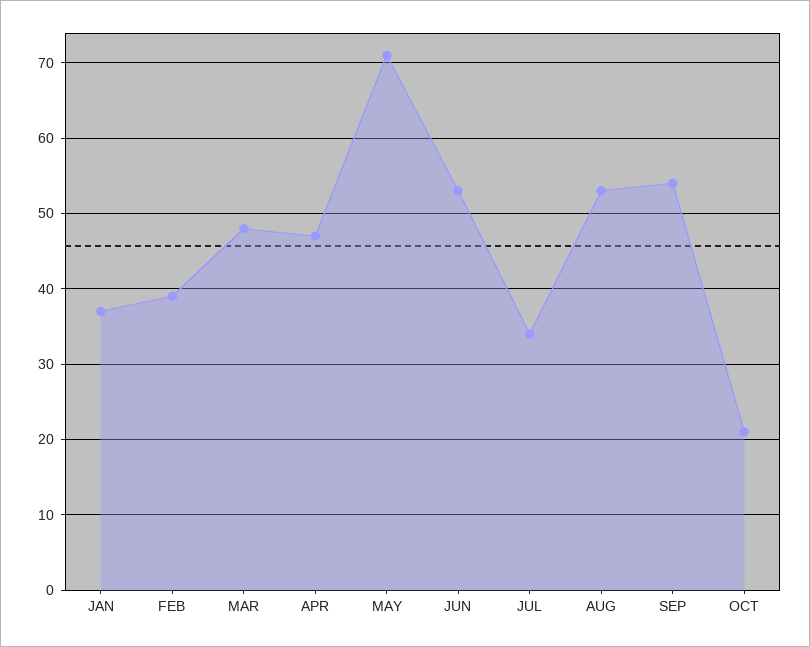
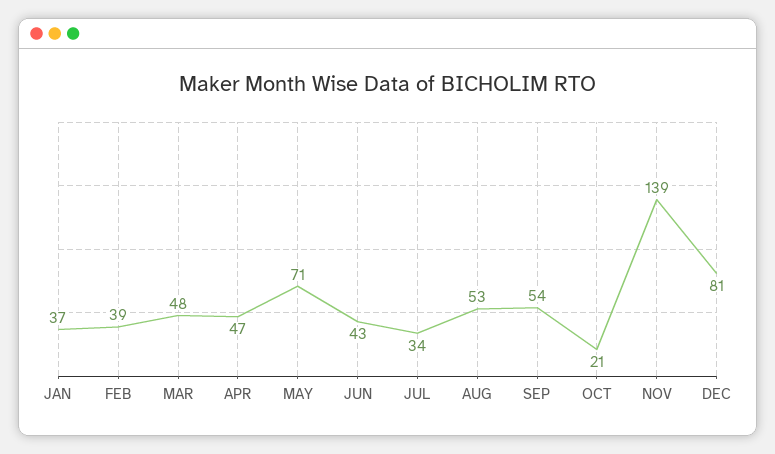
JUN: 53 -> 43
NOV: none -> 139
DEC: none -> 81

